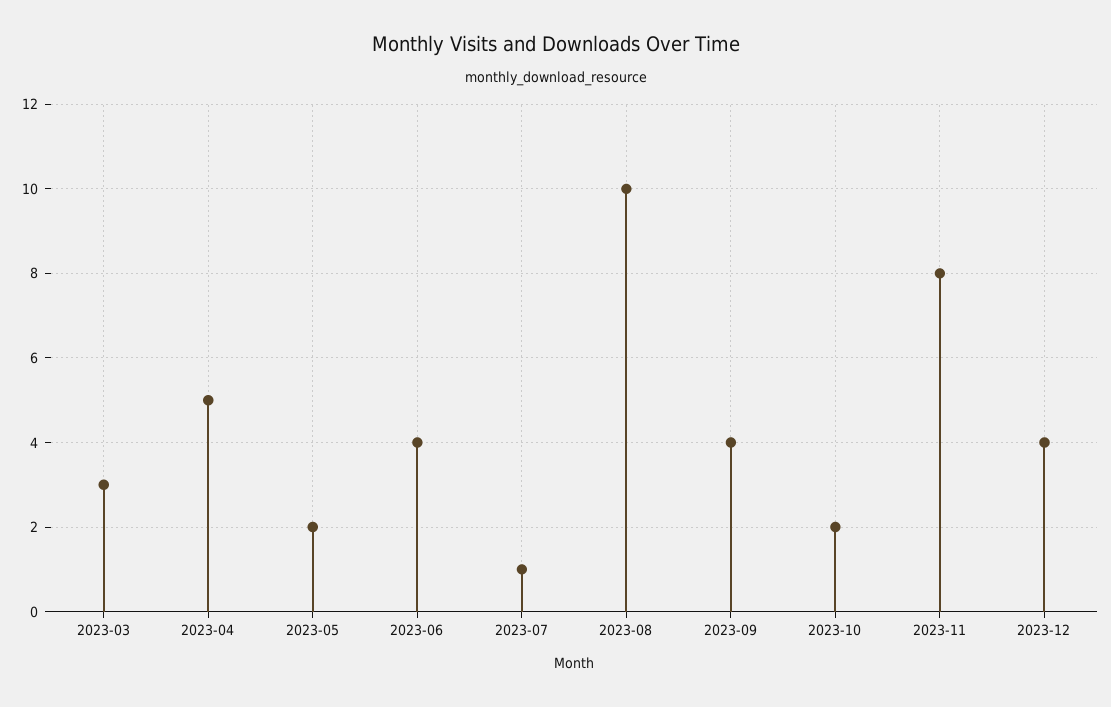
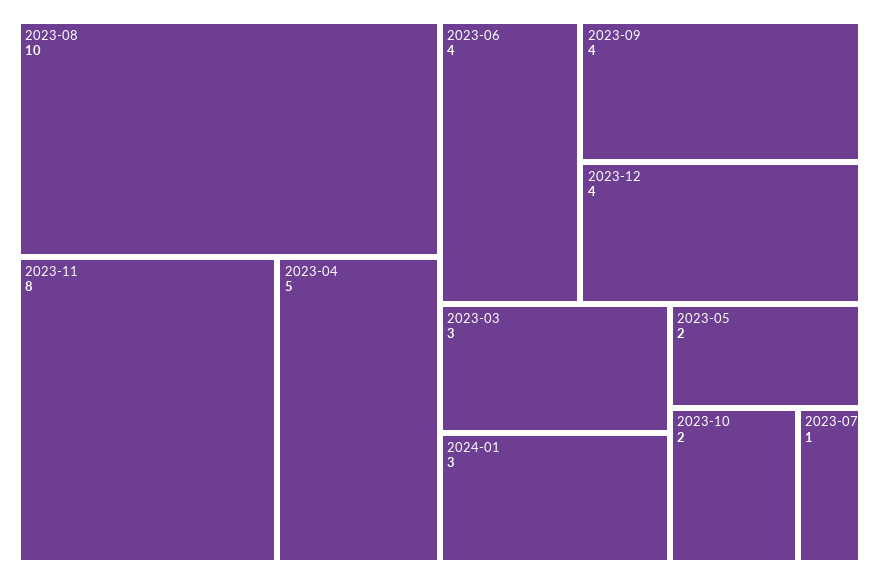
2024-01: none -> 3

